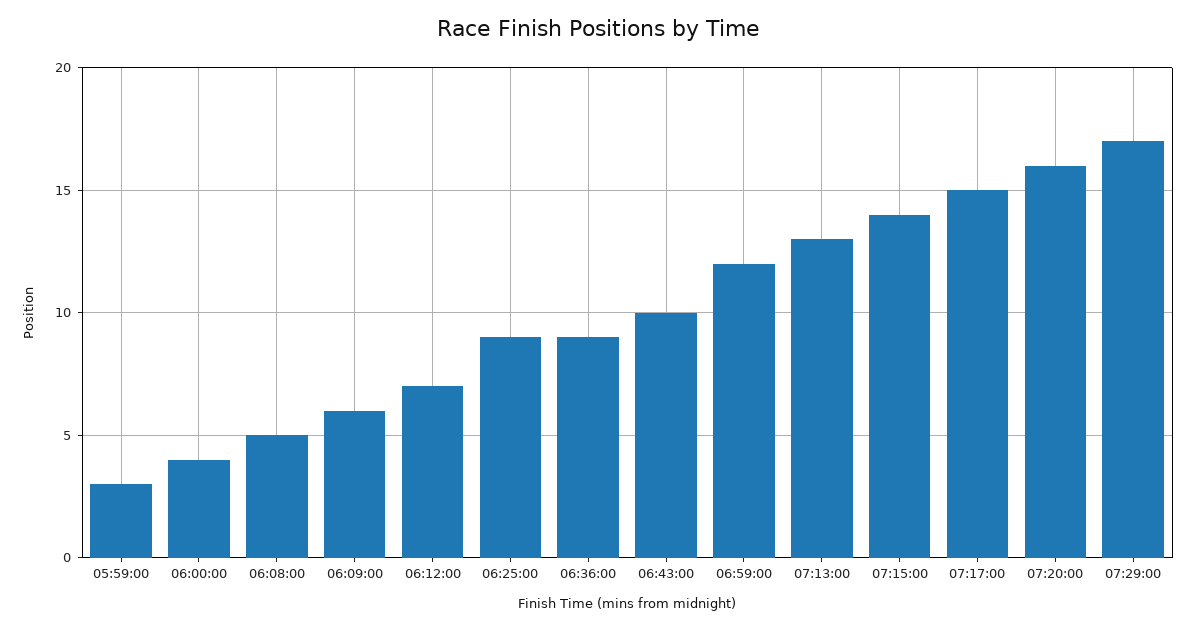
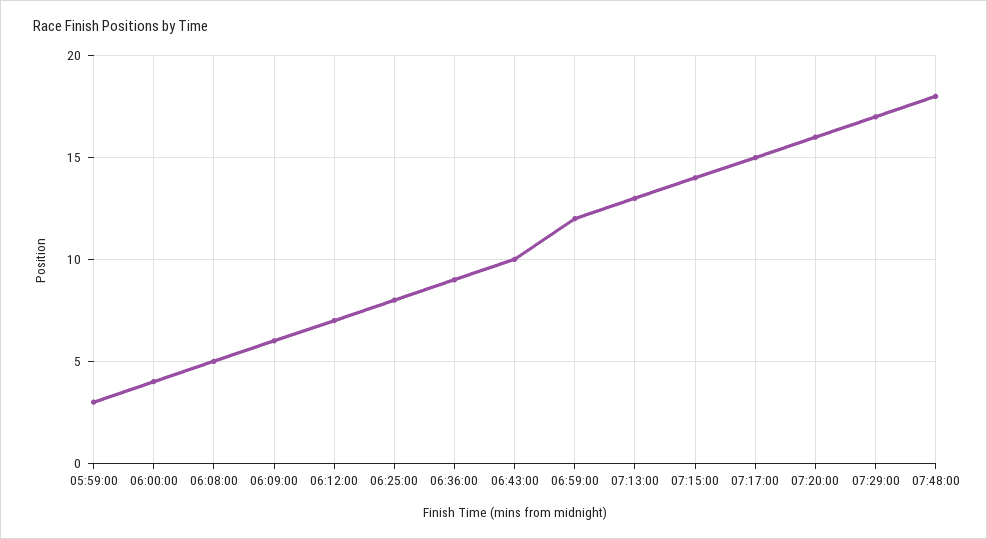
06:25:00: 9 -> 8
07:48:00: none -> 18

